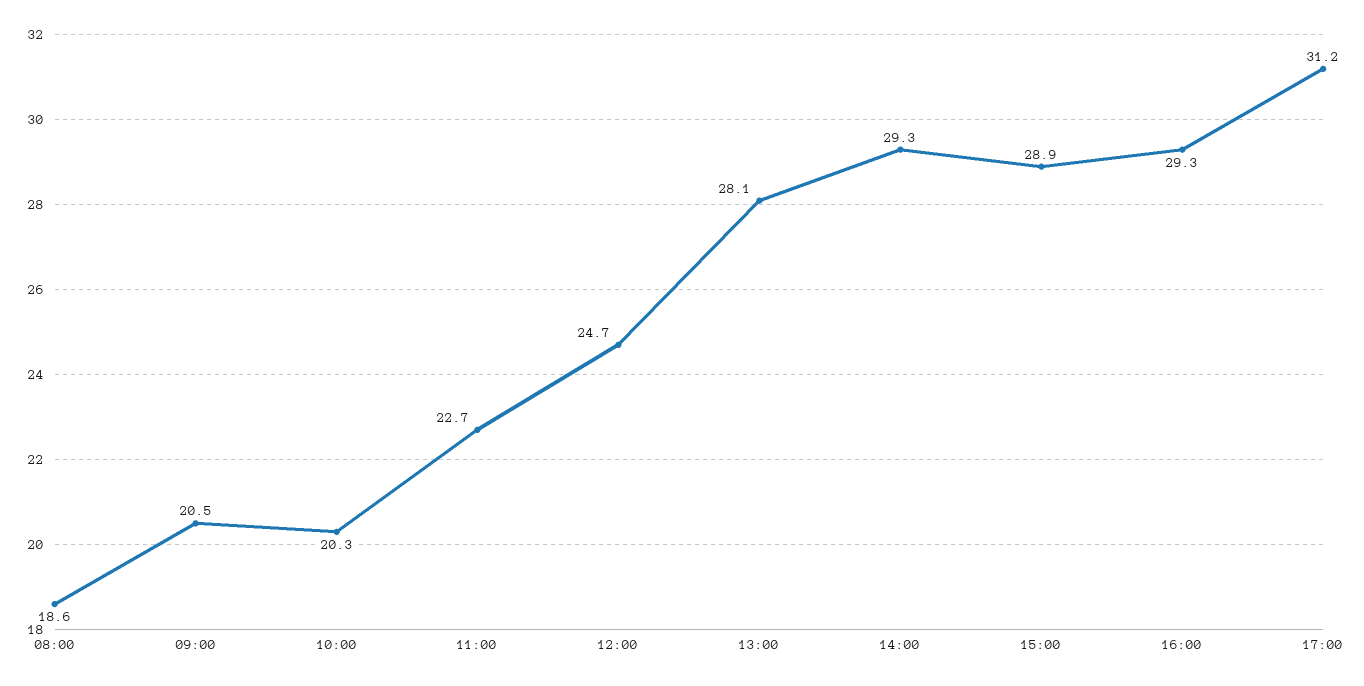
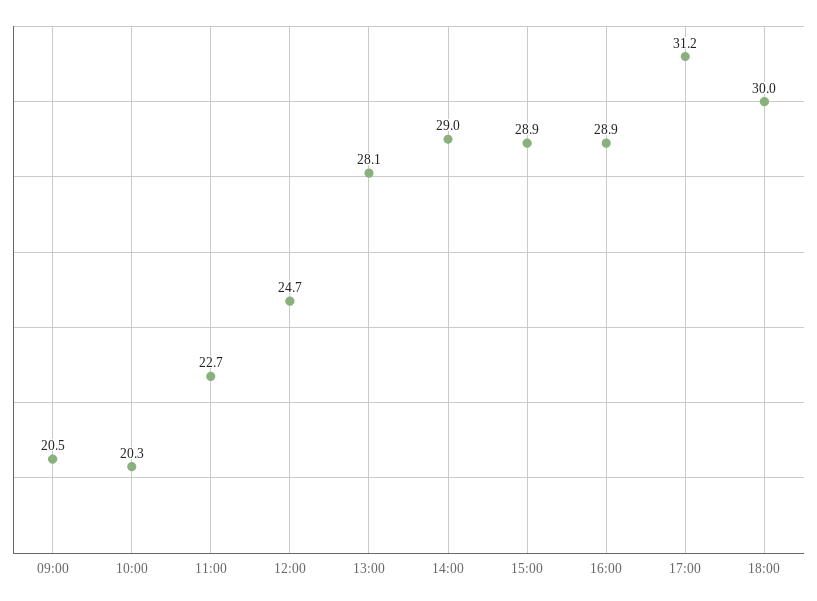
08:00: 18.6 -> none
14:00: 29.3 -> 29
16:00: 29.3 -> 28.9
18:00: none -> 30

